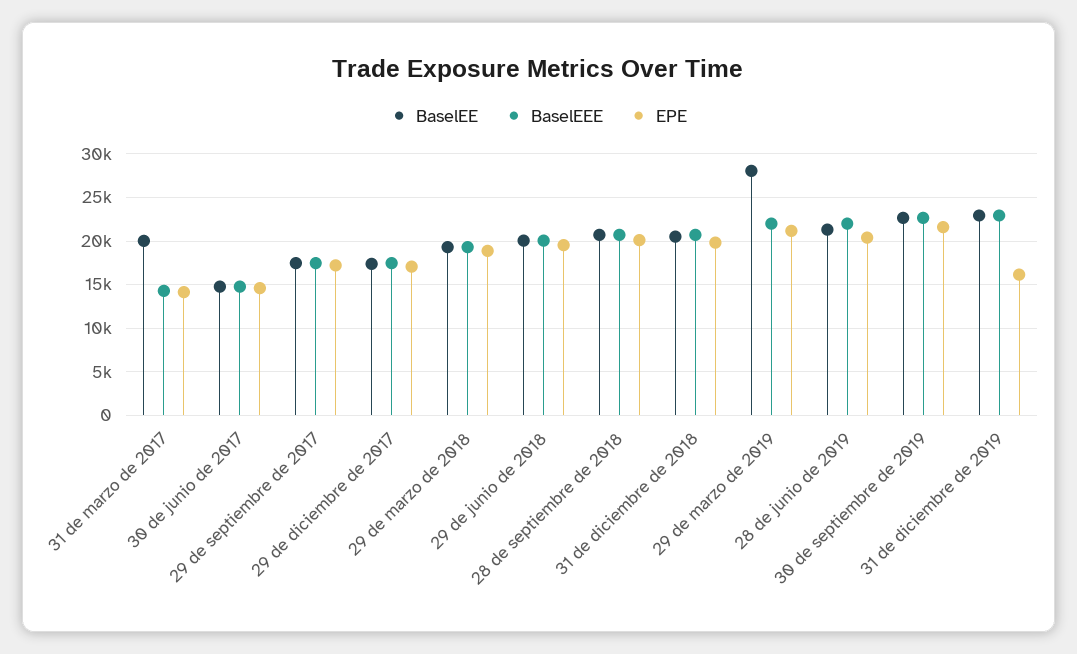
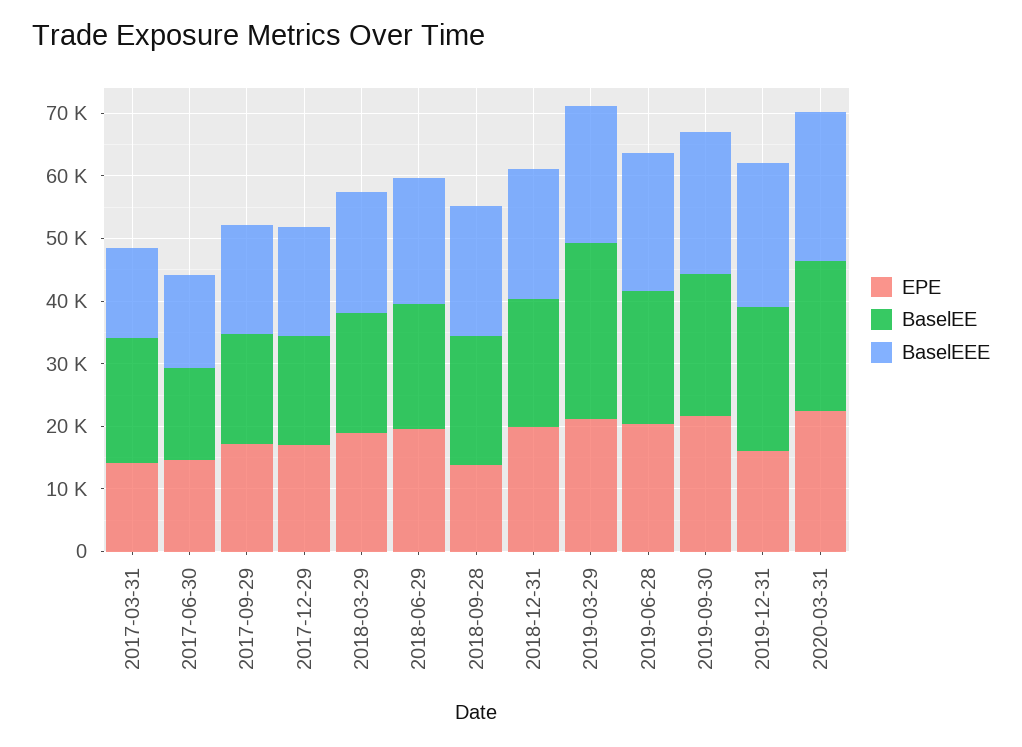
EPE, 28 de septiembre de 2018: 20000 -> 14000
EPE, 2020-03-31: none -> 22000
BaselEE, 2020-03-31: none -> 24000
BaselEEE, 2020-03-31: none -> 24000

